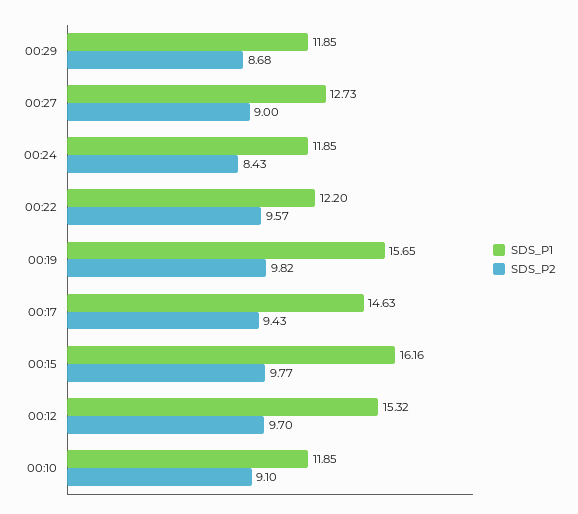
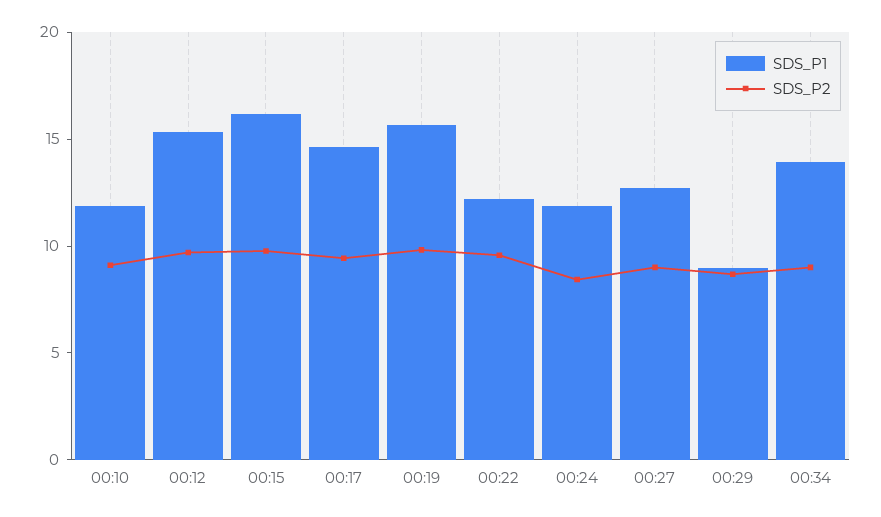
SDS_P1, 00:29: 11.85 -> 9
SDS_P1, 00:34: none -> 14
SDS_P2, 00:34: none -> 9

